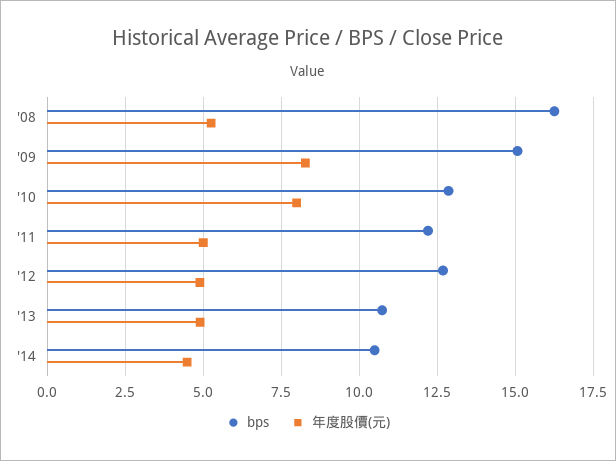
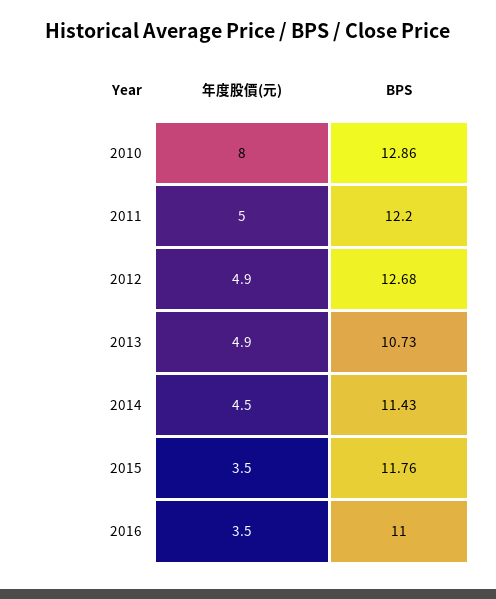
bps, '08: 16.25 -> none
年度股價(元), '08: 5.25 -> none
bps, '09: 15 -> none
年度股價(元), '09: 8.25 -> none
bps, '14: 10.5 -> 11.43
年度股價(元), 2015: none -> 3.5
bps, 2015: none -> 11.76
年度股價(元), 2016: none -> 3.5
bps, 2016: none -> 11

